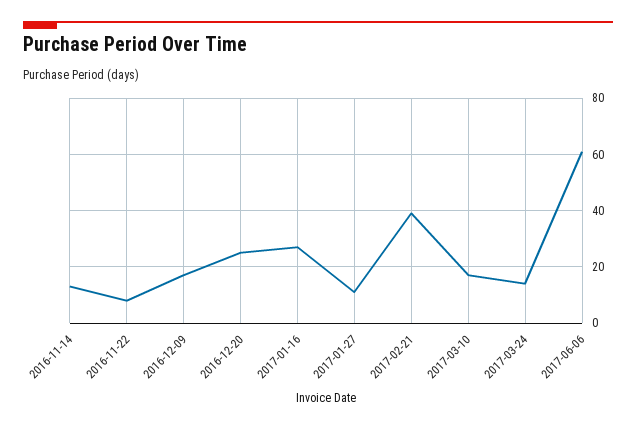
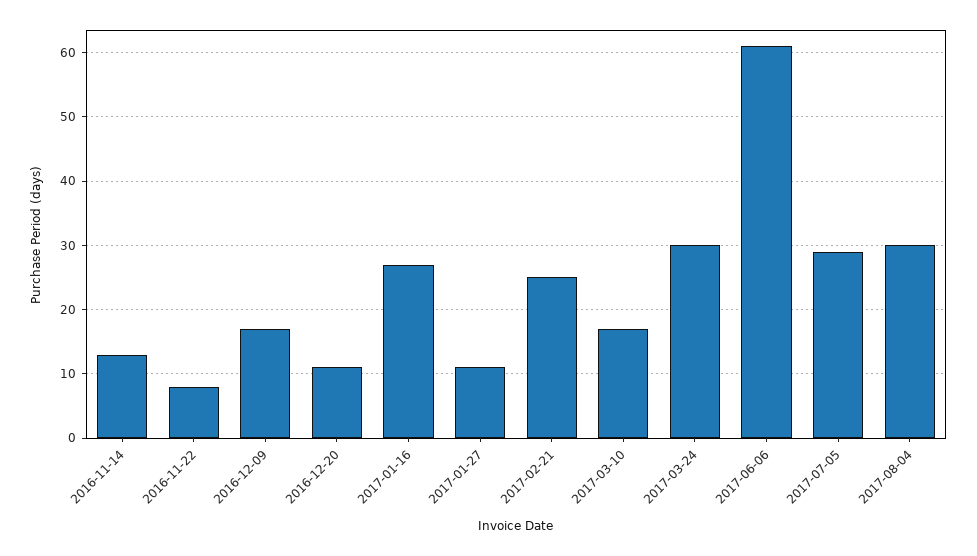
2016-12-20: 25 -> 11
2017-02-21: 40 -> 25
2017-03-24: 15 -> 30
2017-07-05: none -> 29
2017-08-04: none -> 30

